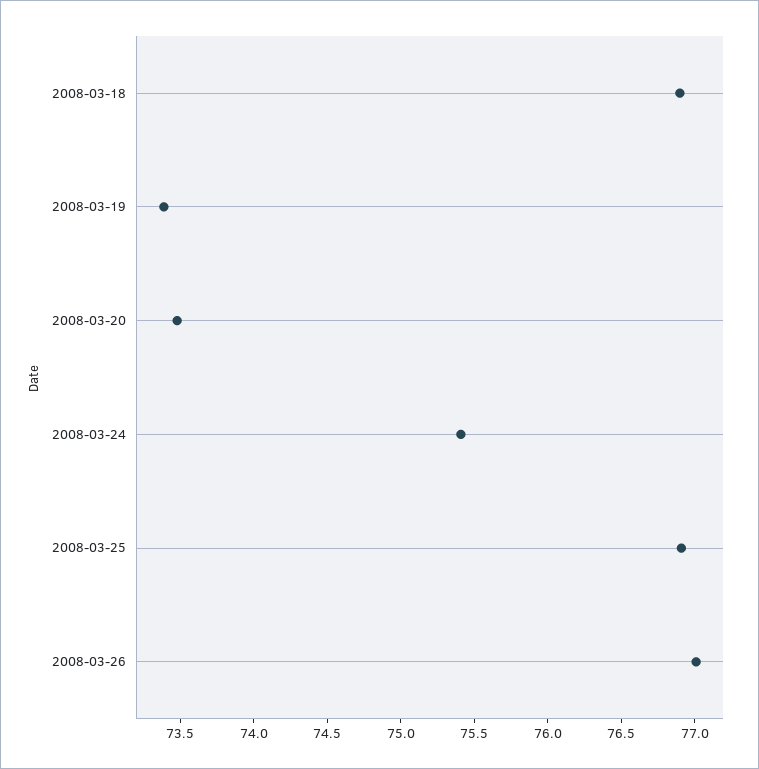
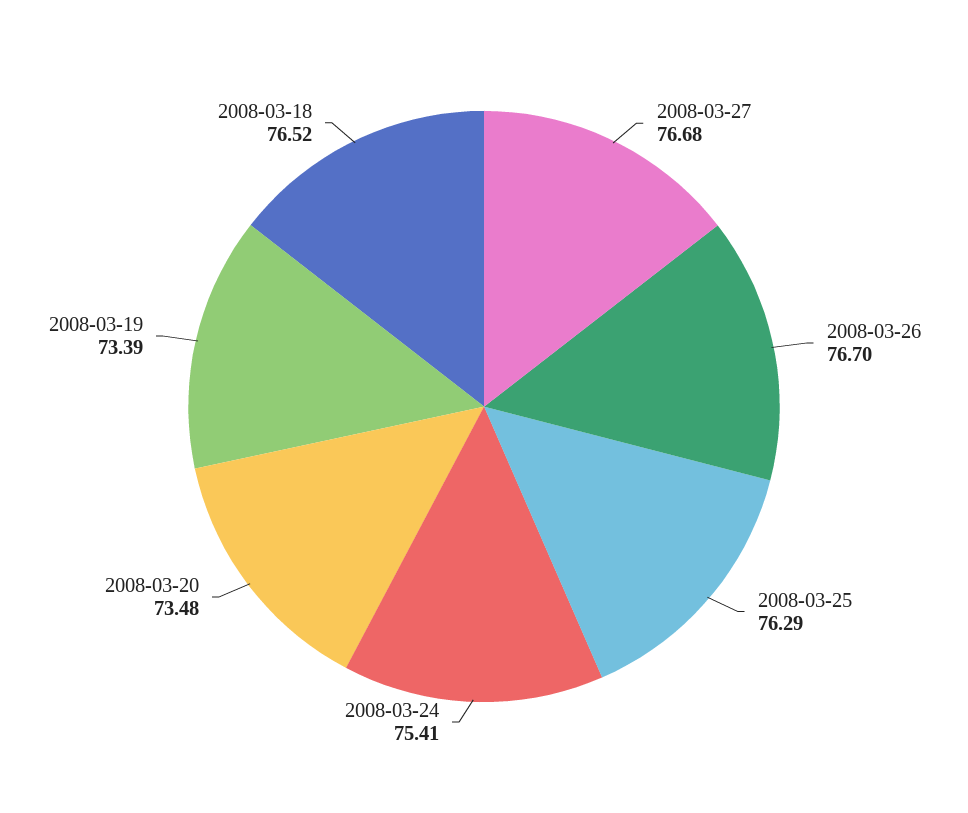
2008-03-18: 76.9 -> 76.52
2008-03-25: 76.9 -> 76.29
2008-03-26: 77 -> 76.7
2008-03-27: none -> 76.68

